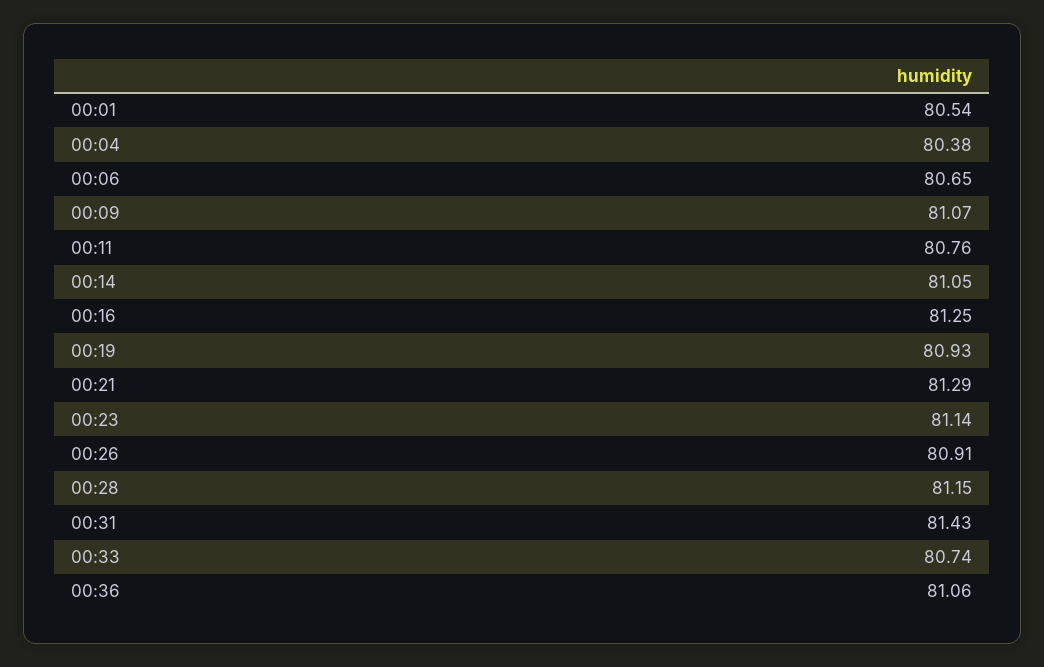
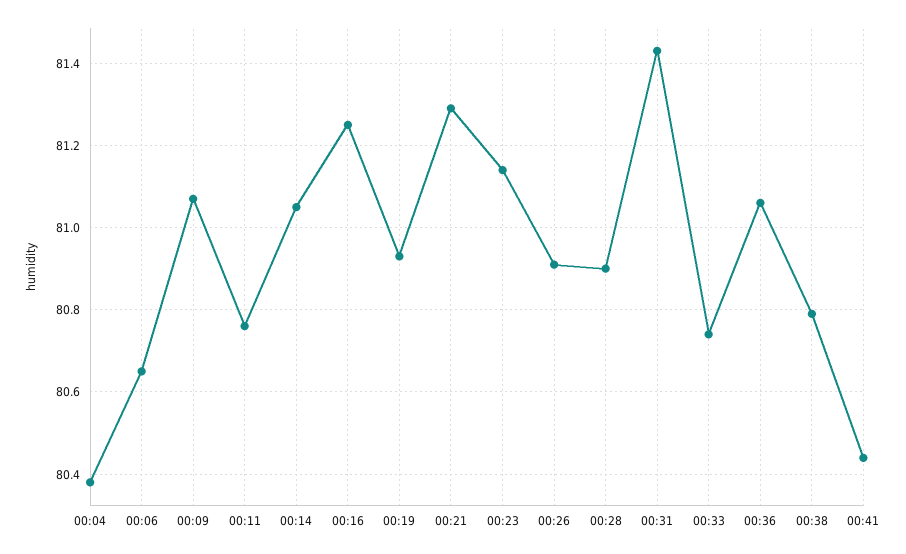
00:01: 80.54 -> none
00:28: 81.15 -> 80.9
00:38: none -> 80.8
00:41: none -> 80.45

